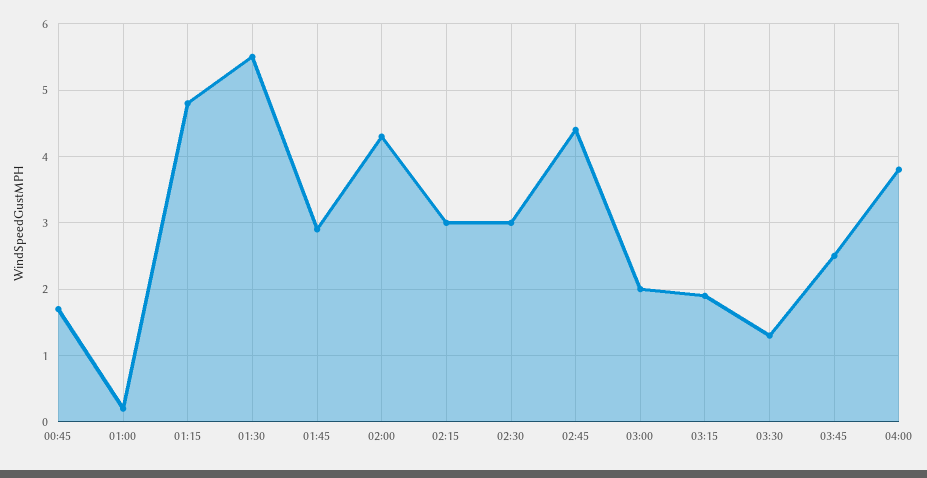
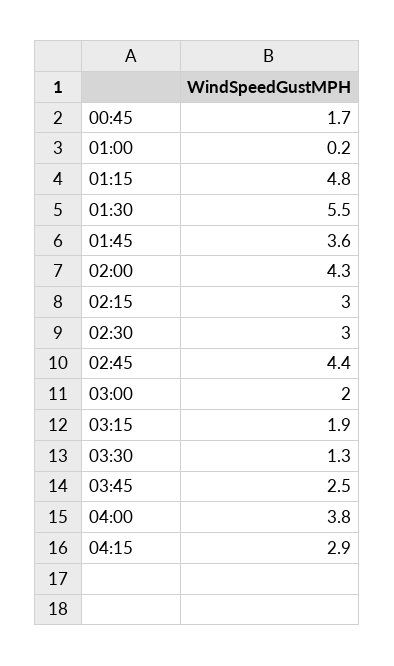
01:45: 2.9 -> 3.6
04:15: none -> 2.9

